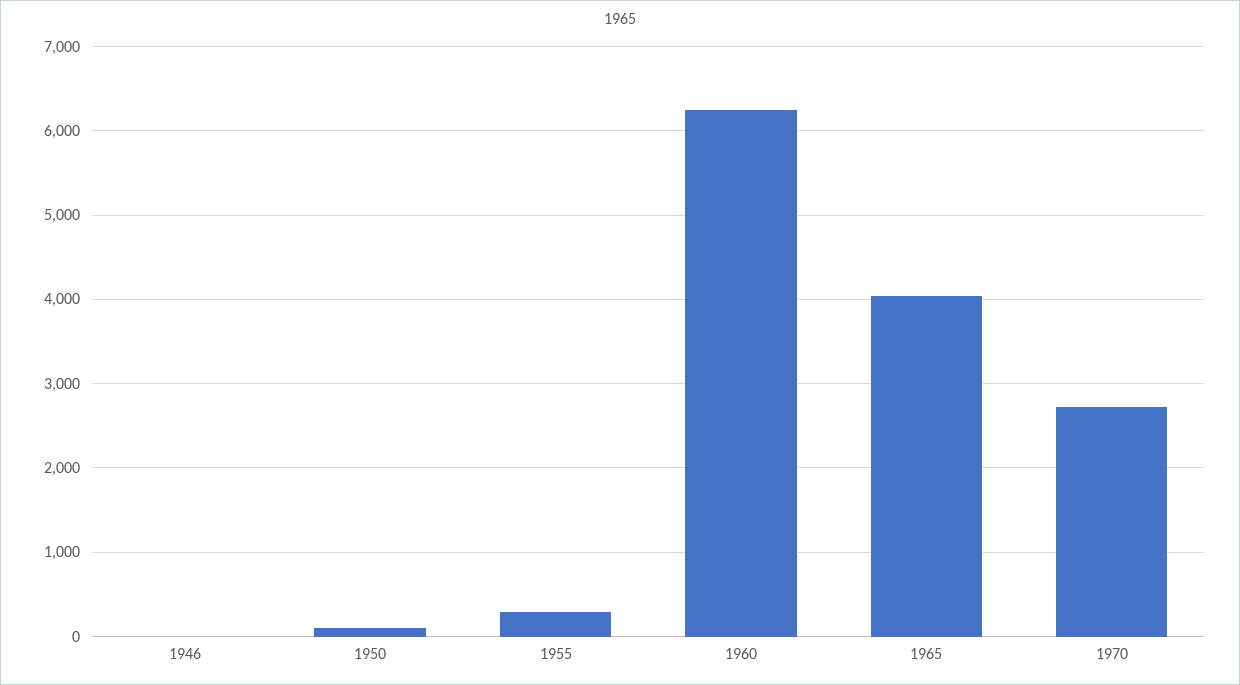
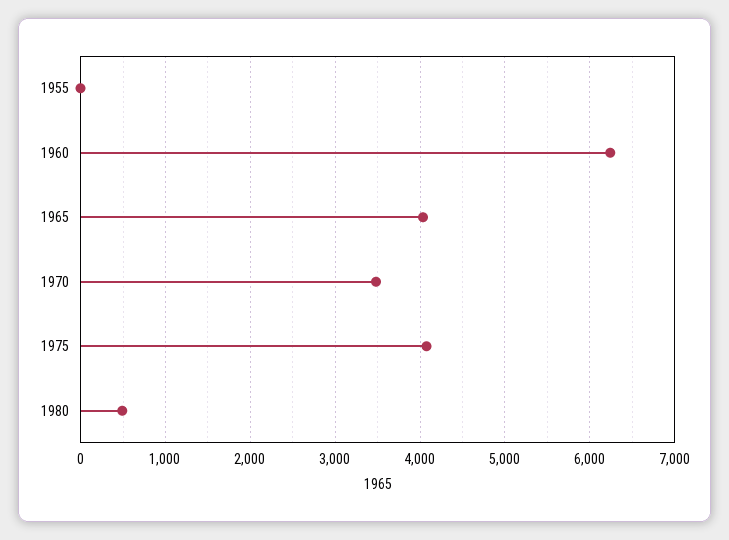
1946: 0 -> none
1950: 100 -> none
1955: 300 -> 0
1970: 2700 -> 3500
1975: none -> 4100
1980: none -> 500

